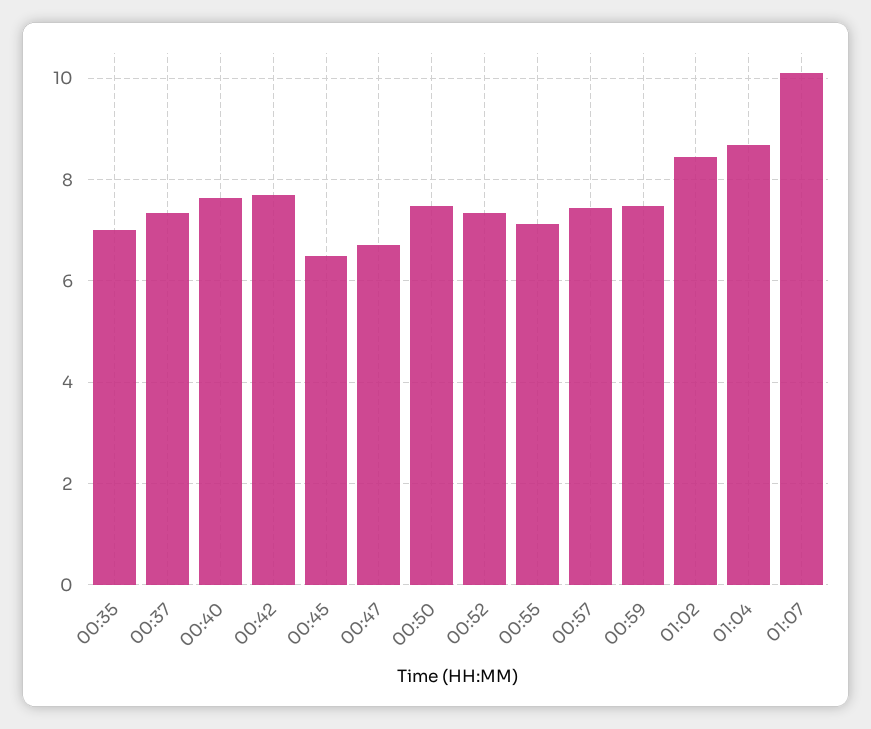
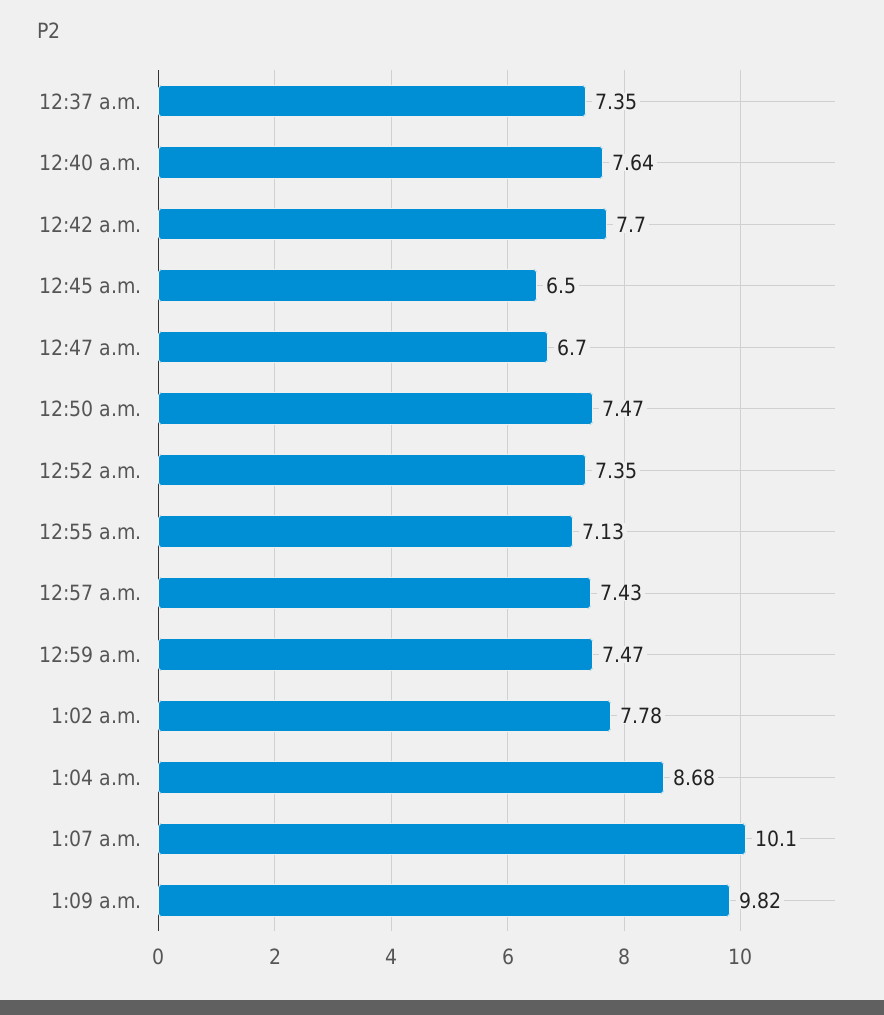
00:35: 7 -> none
01:02: 8.4 -> 7.78
1:09 a.m.: none -> 9.82

